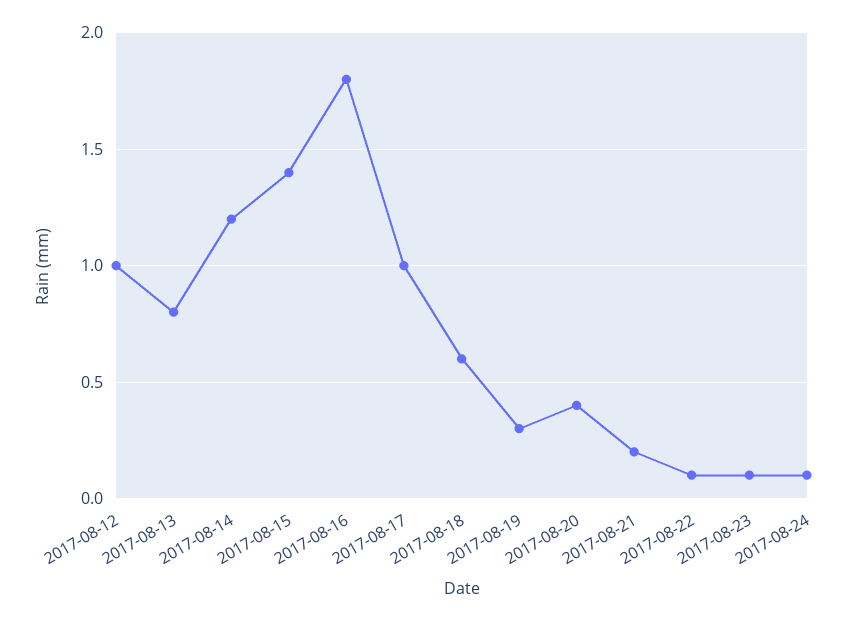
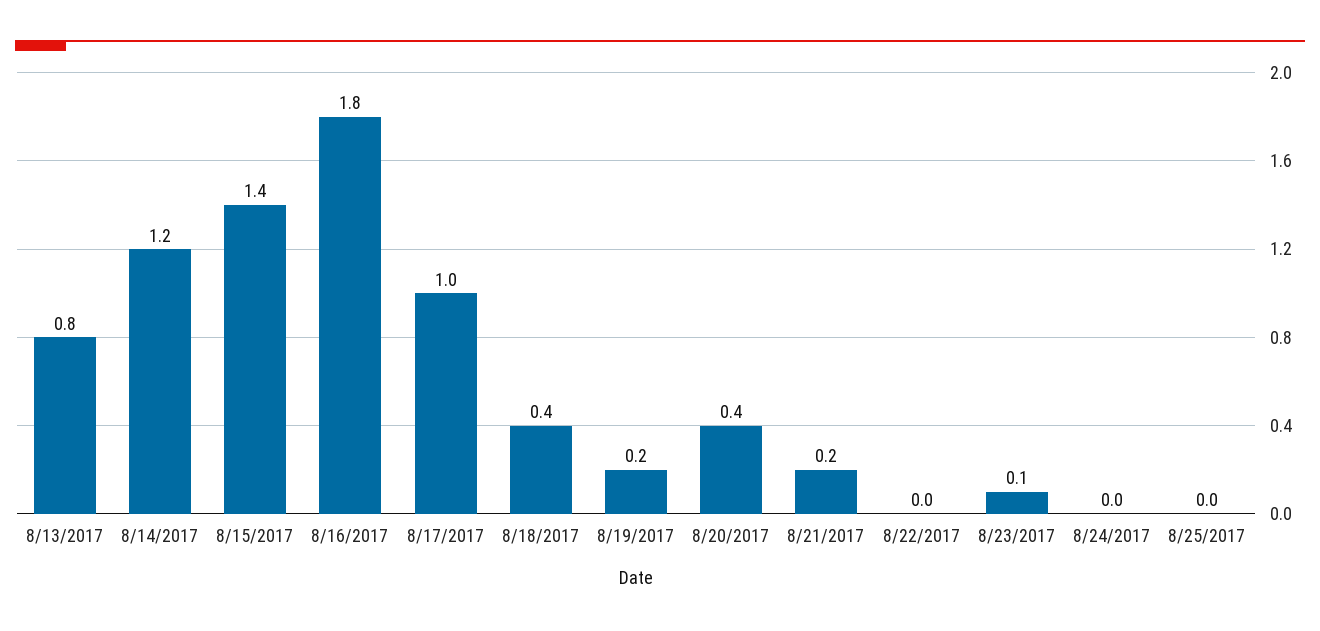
2017-08-12: 1 -> none
2017-08-18: 0.6 -> 0.4
2017-08-19: 0.3 -> 0.2
2017-08-22: 0.1 -> 0
2017-08-24: 0.1 -> 0
8/25/2017: none -> 0

